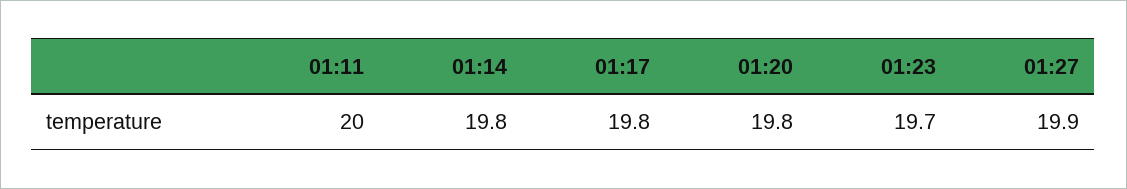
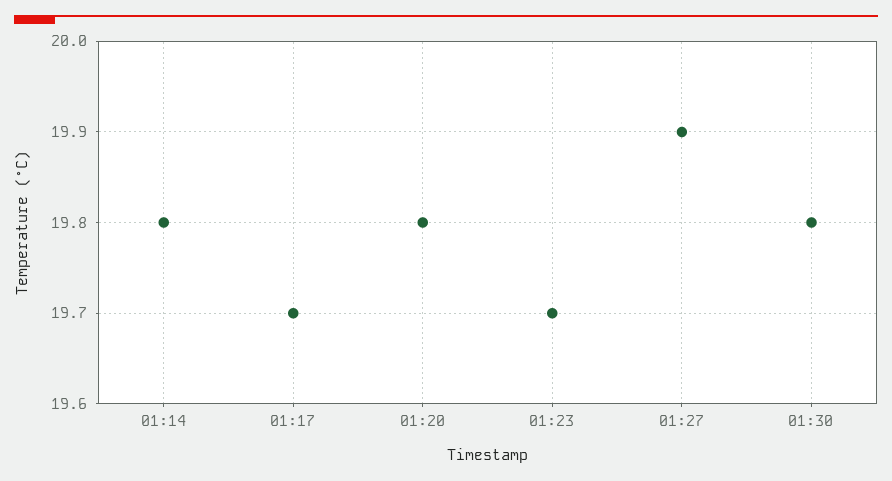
01:11: 20 -> none
01:17: 19.8 -> 19.7
01:30: none -> 19.8

